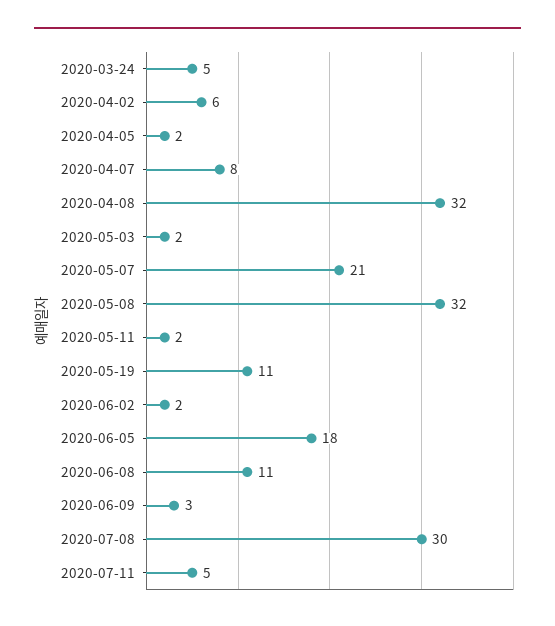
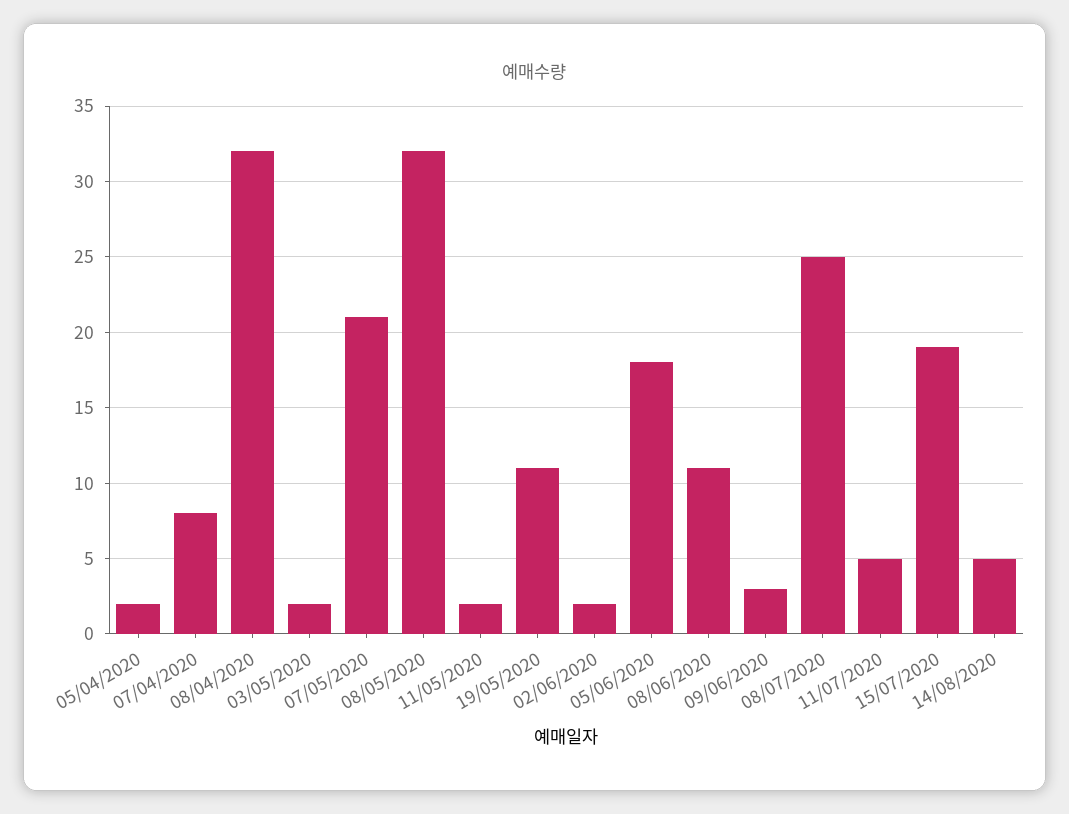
2020-03-24: 5 -> none
2020-04-02: 6 -> none
2020-07-08: 30 -> 25
15/07/2020: none -> 19
14/08/2020: none -> 5

